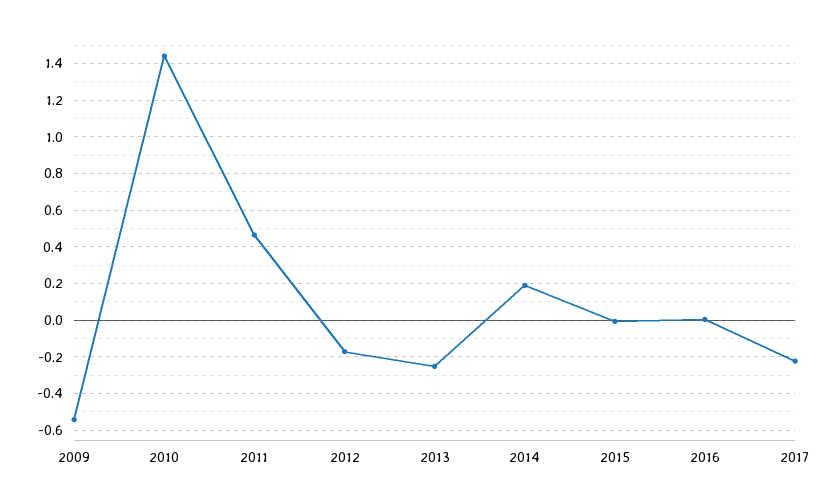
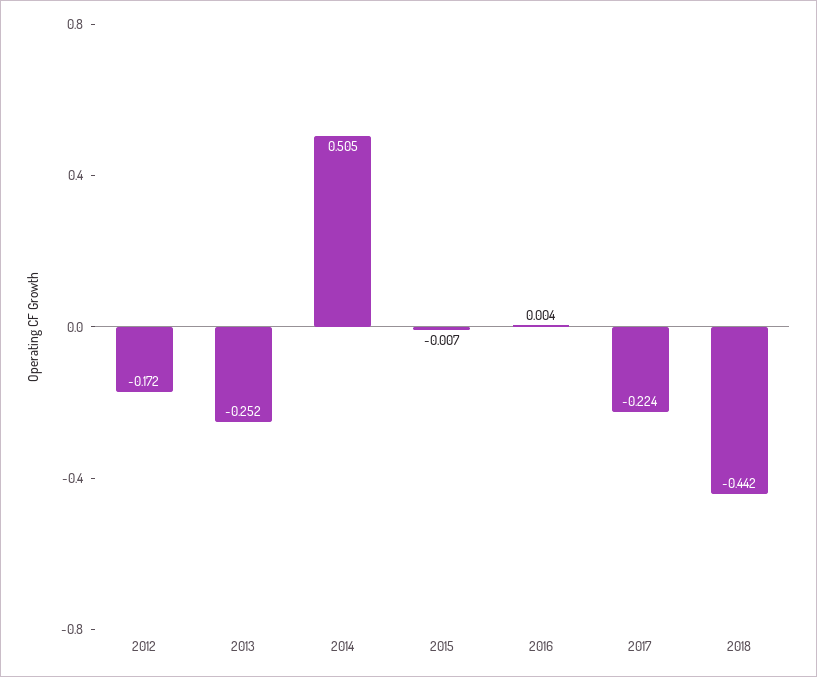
2009: -0.55 -> none
2010: 1.45 -> none
2011: 0.45 -> none
2014: 0.2 -> 0.505
2018: none -> -0.442

